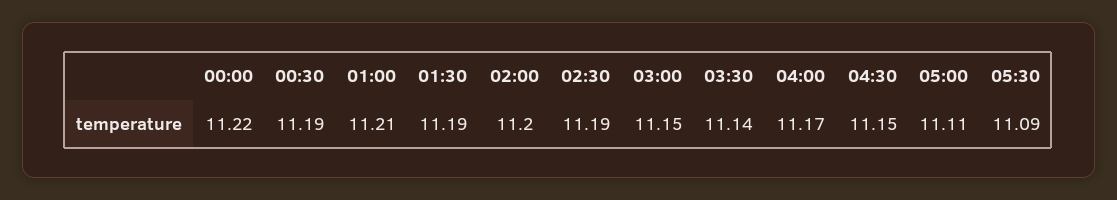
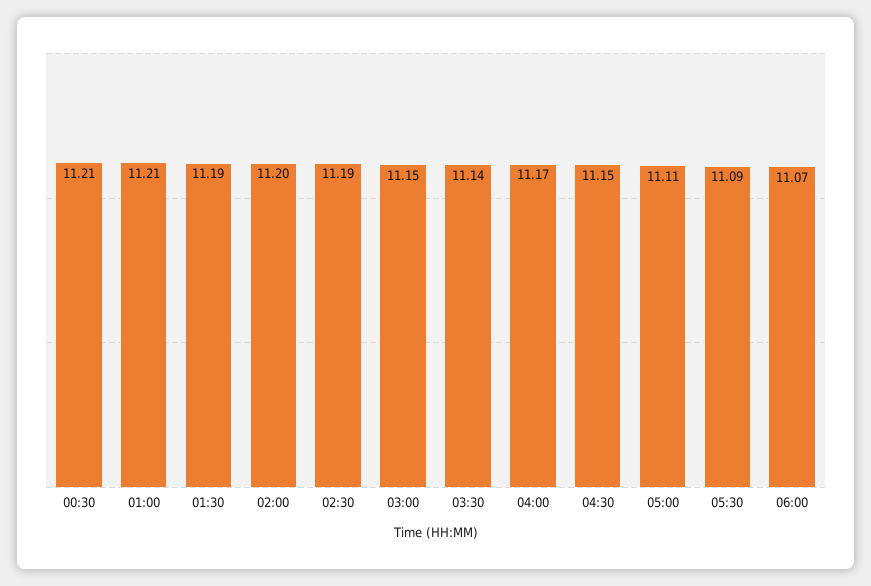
00:00: 11.22 -> none
00:30: 11.19 -> 11.21
06:00: none -> 11.07

